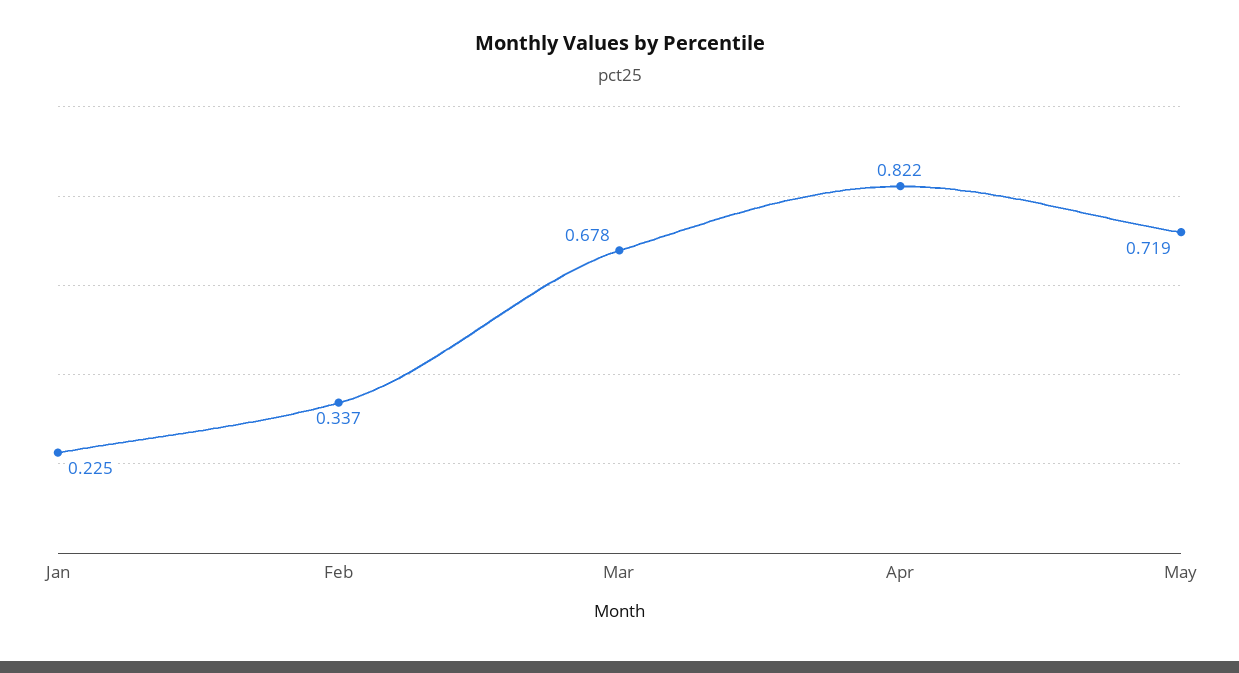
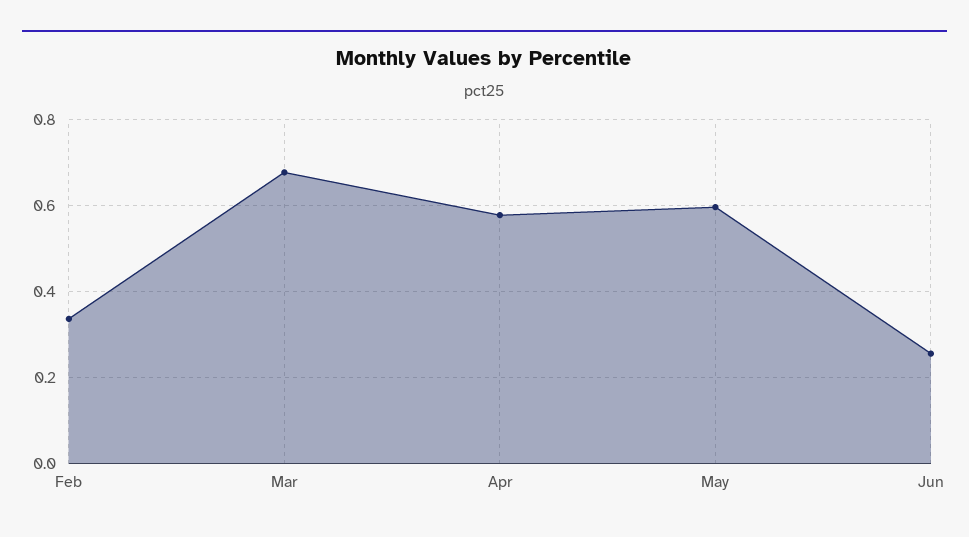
Jan: 0.225 -> none
Apr: 0.822 -> 0.58
May: 0.719 -> 0.6
Jun: none -> 0.26

